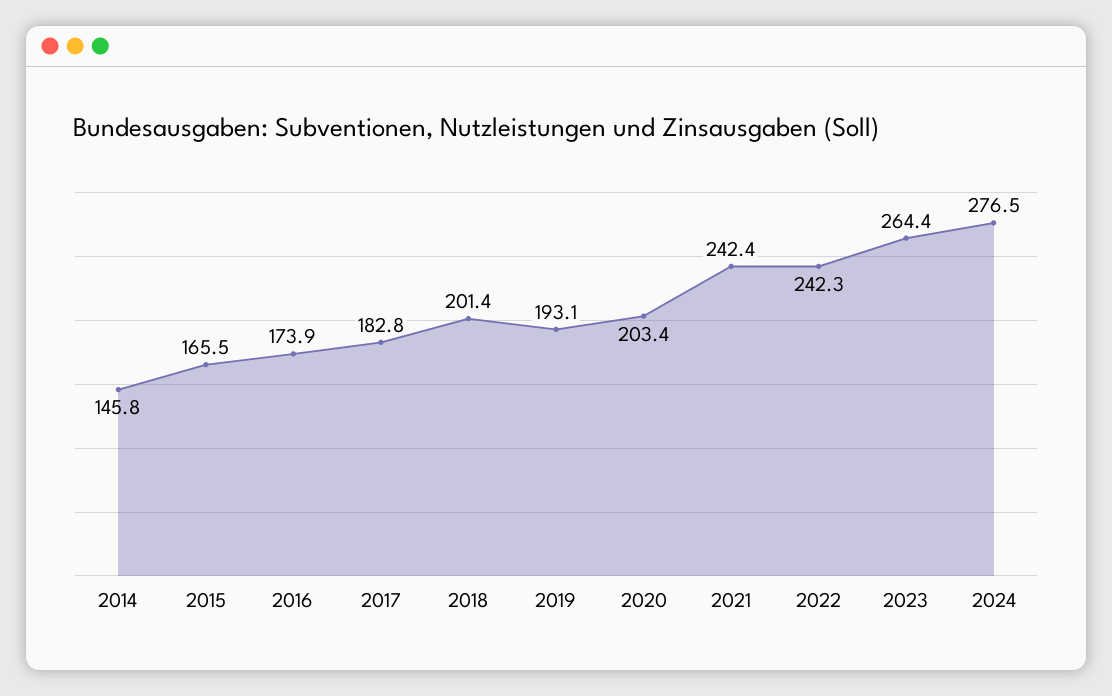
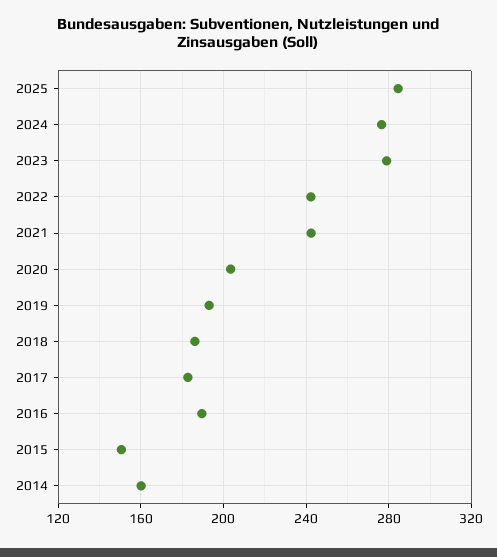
2014: 145.8 -> 160
2015: 165.5 -> 150
2016: 173.9 -> 190
2018: 201.4 -> 185
2023: 264.4 -> 280
2025: none -> 285

